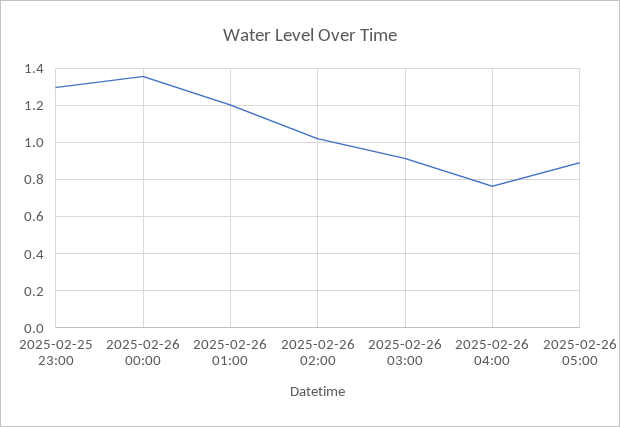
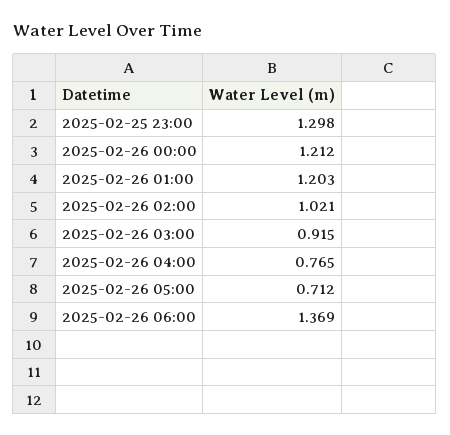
2025-02-26 00:00: 1.35 -> 1.212
2025-02-26 05:00: 0.9 -> 0.712
2025-02-26 06:00: none -> 1.369

